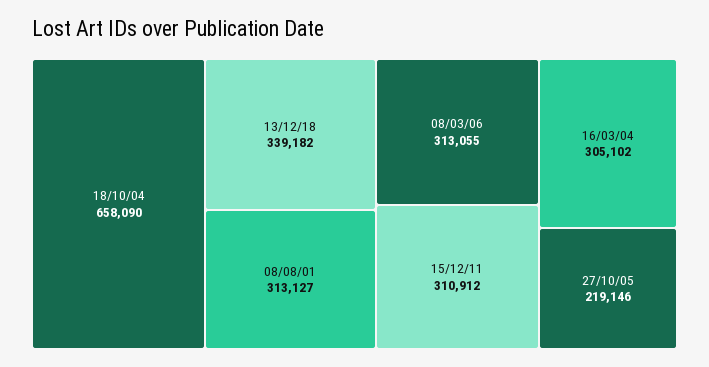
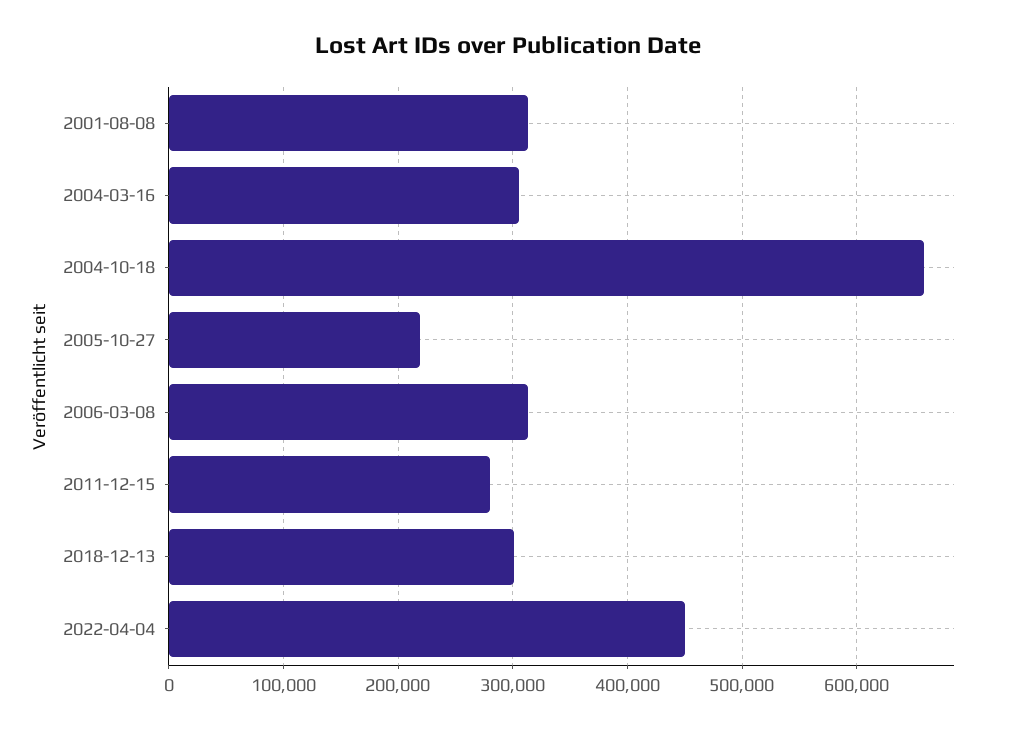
13/12/18: 339182 -> 300000
15/12/11: 310912 -> 280000
2022-04-04: none -> 450000

